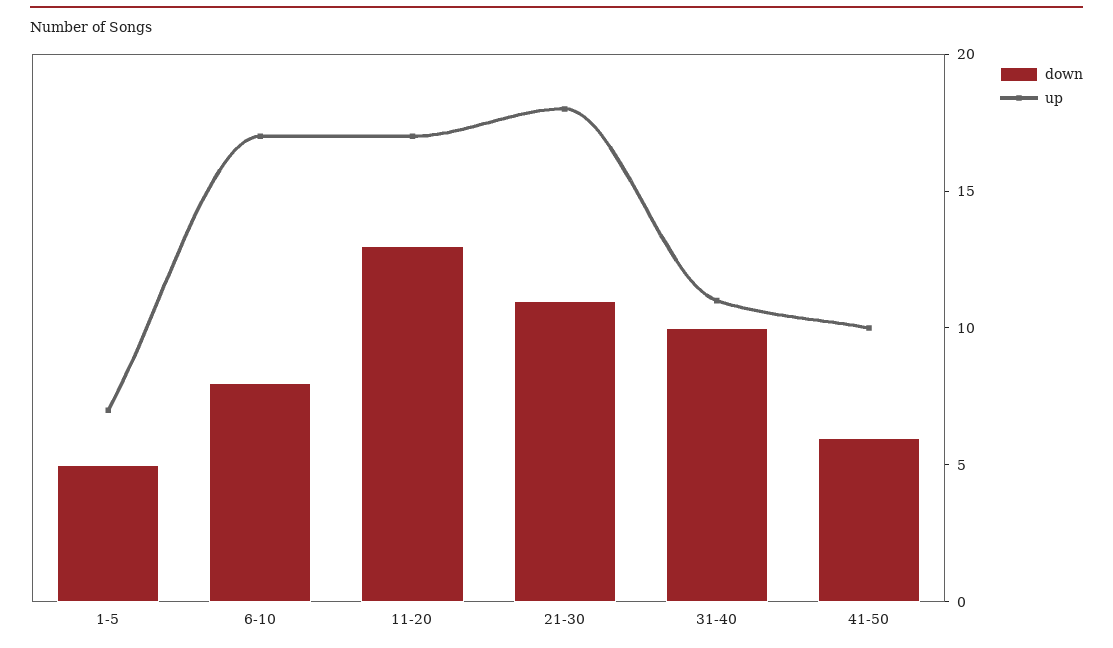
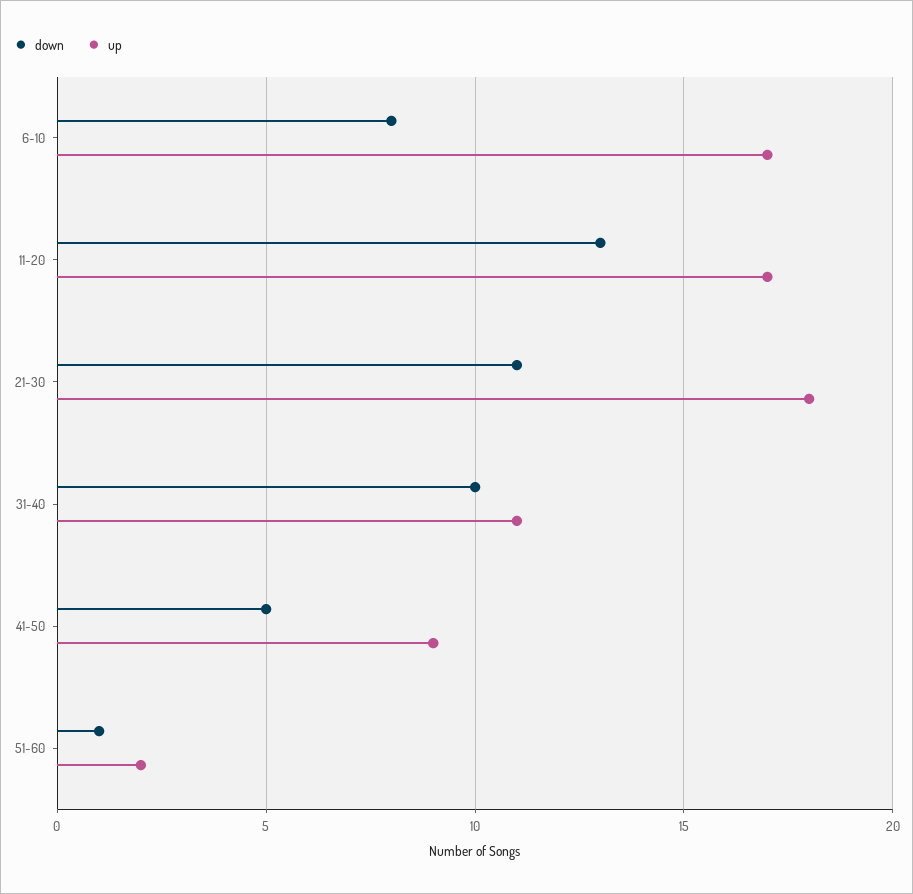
down, 1-5: 5 -> none
up, 1-5: 7 -> none
down, 41-50: 6 -> 5
up, 41-50: 10 -> 9
down, 51-60: none -> 1
up, 51-60: none -> 2

